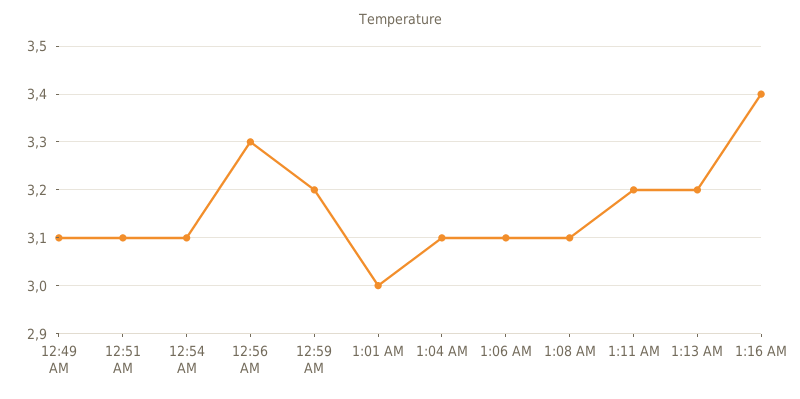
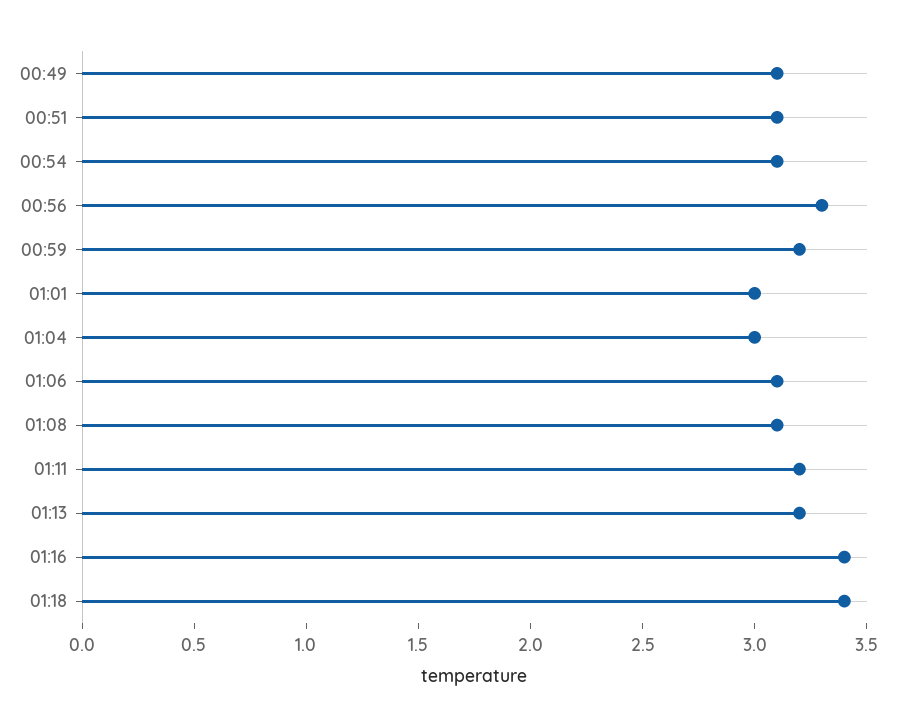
1:04 AM: 3.1 -> 3
01:18: none -> 3.4

